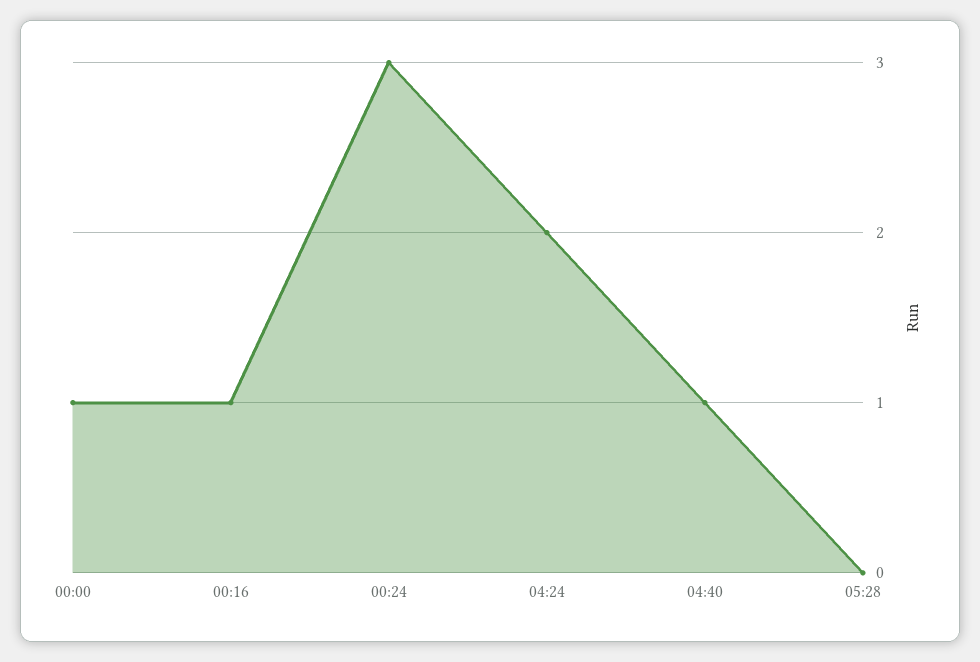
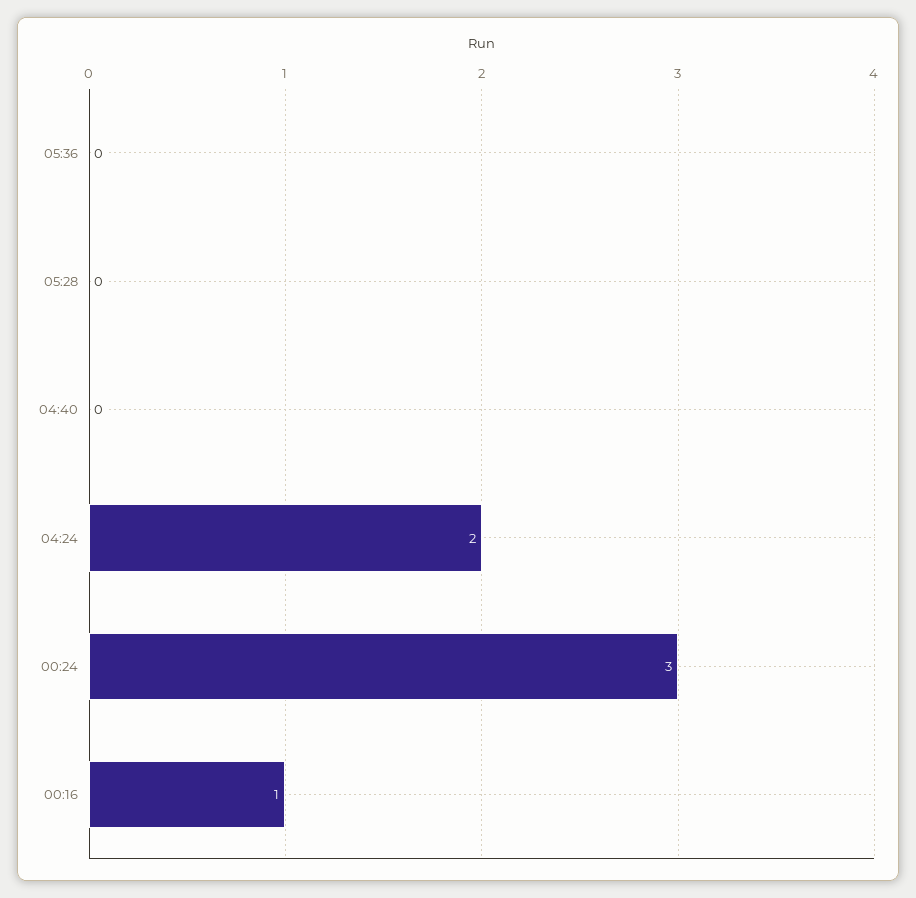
00:00: 1 -> none
04:40: 1 -> 0
05:36: none -> 0

